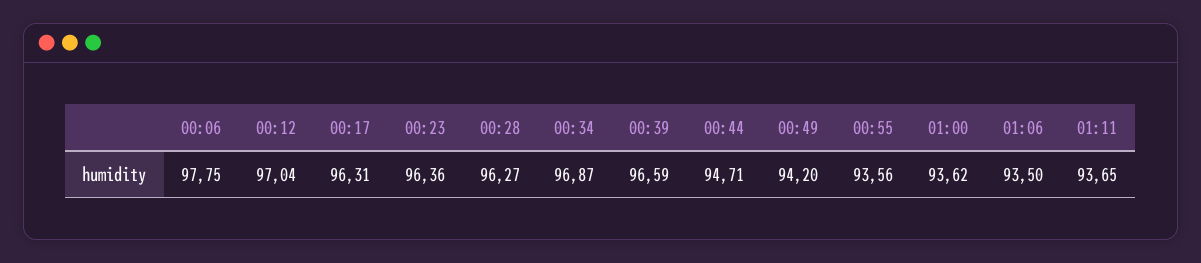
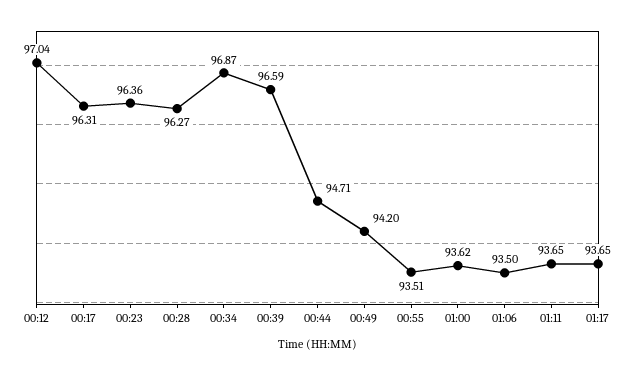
00:06: 97.75 -> none
00:55: 93.56 -> 93.51
01:17: none -> 93.65

